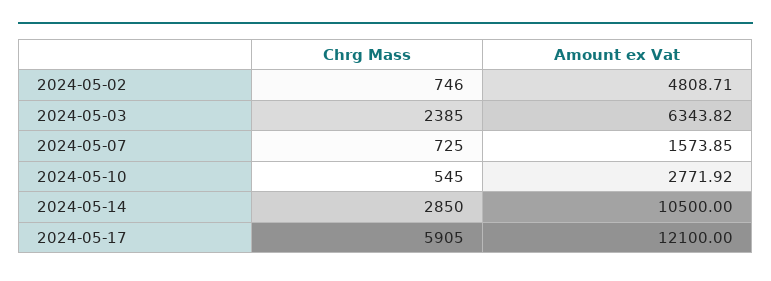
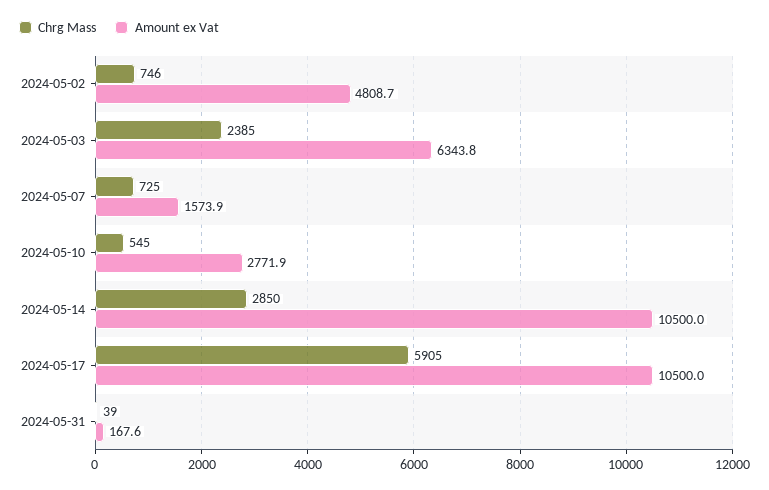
Amount ex Vat, 2024-05-17: 12100 -> 10500
Chrg Mass, 2024-05-31: none -> 39
Amount ex Vat, 2024-05-31: none -> 167.6

